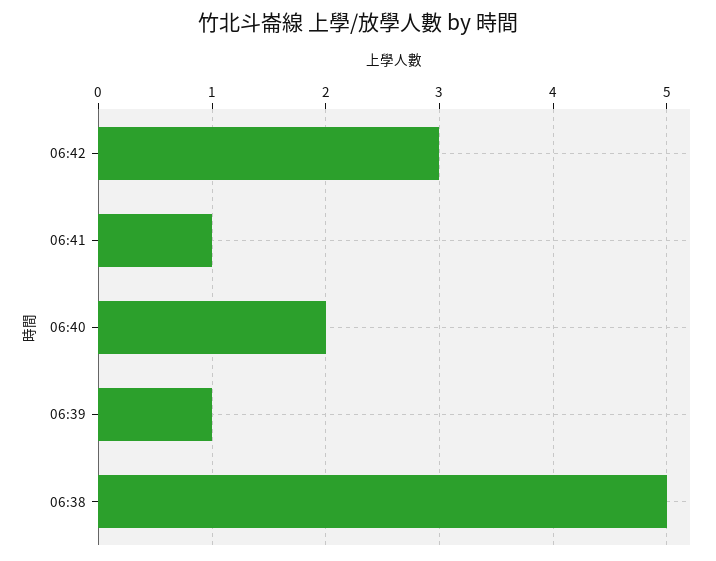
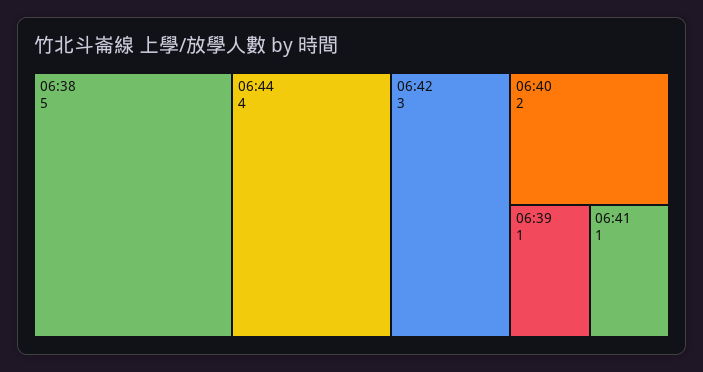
06:44: none -> 4

